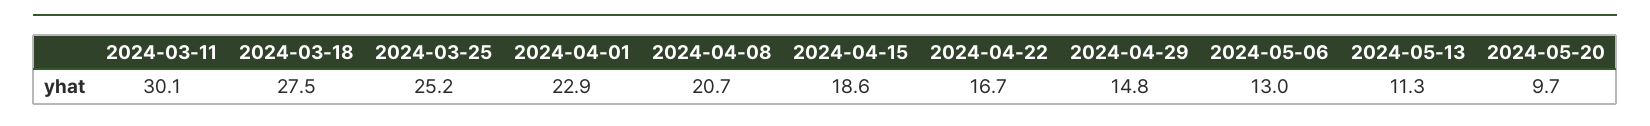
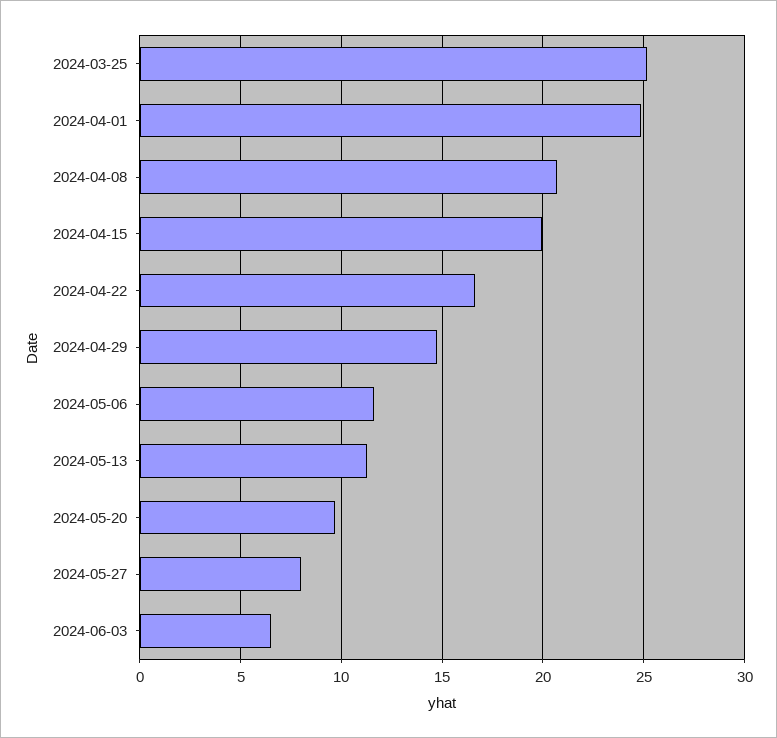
2024-03-11: 30.1 -> none
2024-03-18: 27.5 -> none
2024-04-01: 22.9 -> 25
2024-04-15: 18.6 -> 20
2024-05-06: 13 -> 11.5
2024-05-27: none -> 8
2024-06-03: none -> 6.5

